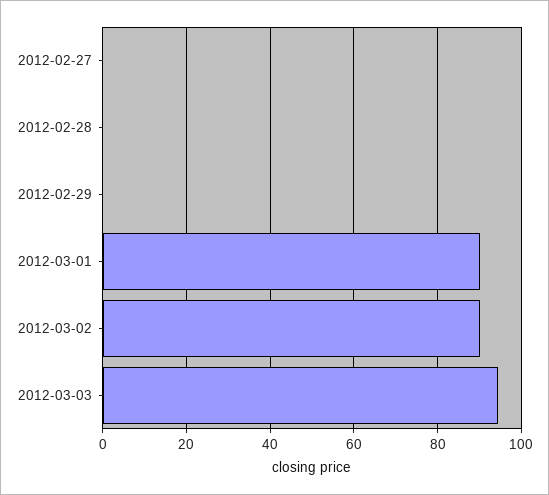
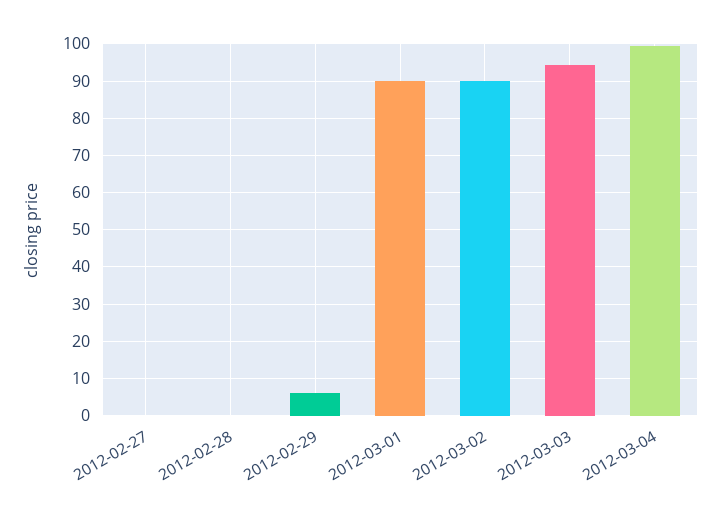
2012-02-29: 0 -> 6
2012-03-04: none -> 100

